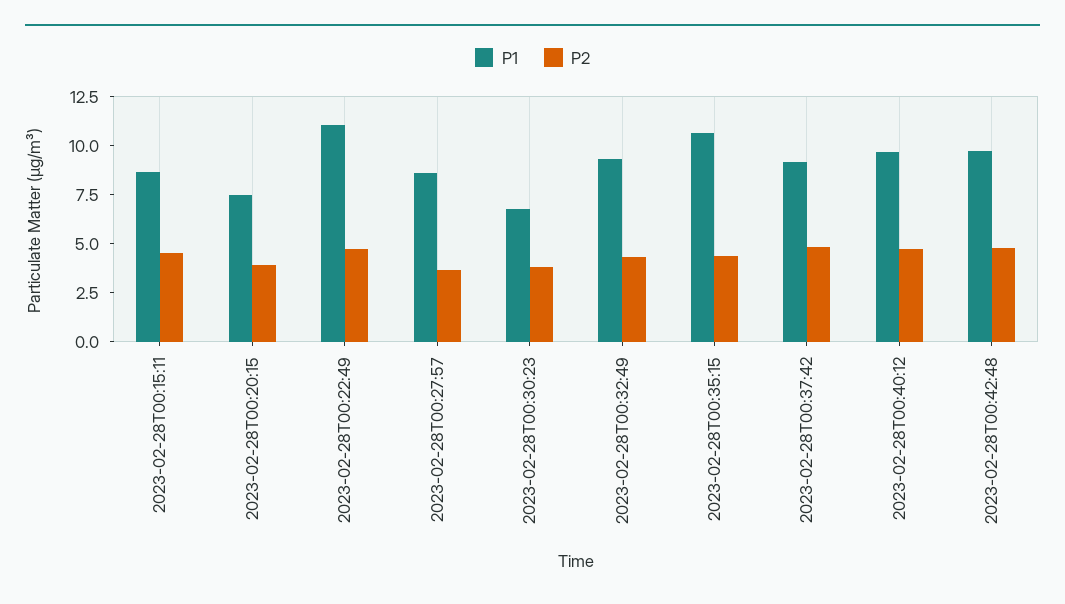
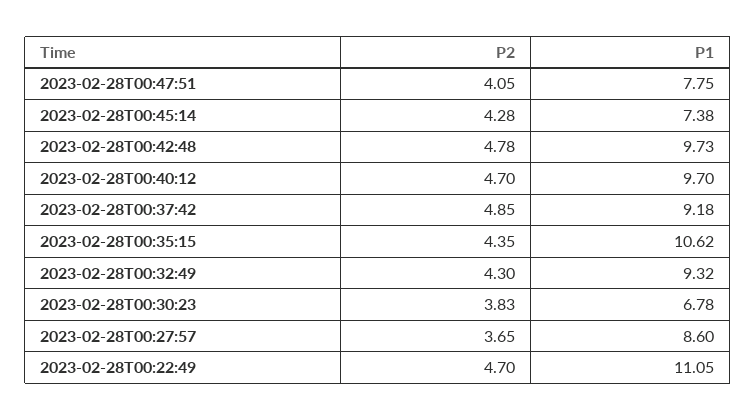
P1, 2023-02-28T00:15:11: 8.5 -> none
P2, 2023-02-28T00:15:11: 4.5 -> none
P1, 2023-02-28T00:20:15: 7.5 -> none
P2, 2023-02-28T00:20:15: 4 -> none
P2, 2023-02-28T00:47:51: none -> 4.05
P1, 2023-02-28T00:47:51: none -> 7.75
P2, 2023-02-28T00:45:14: none -> 4.28
P1, 2023-02-28T00:45:14: none -> 7.38

